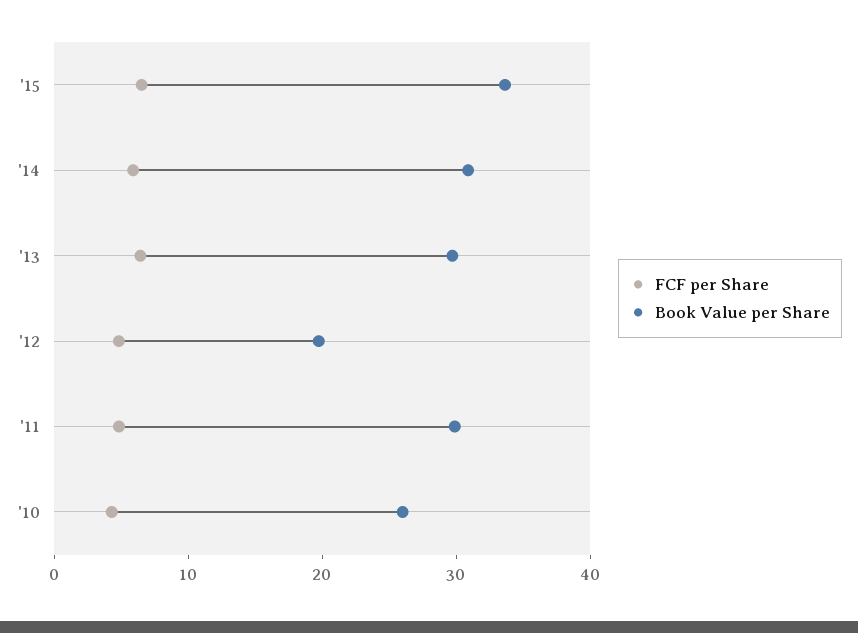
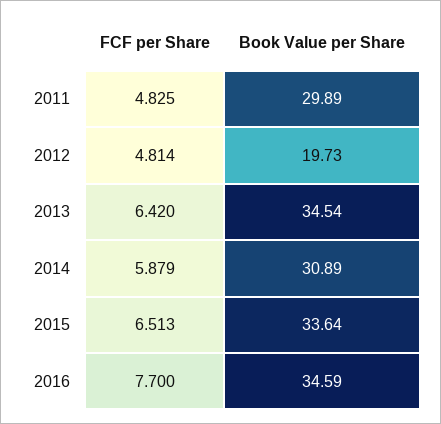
Book Value per Share, '13: 30 -> 34.54
FCF per Share, '10: 4 -> none
Book Value per Share, '10: 26 -> none
FCF per Share, 2016: none -> 7.7
Book Value per Share, 2016: none -> 34.59

